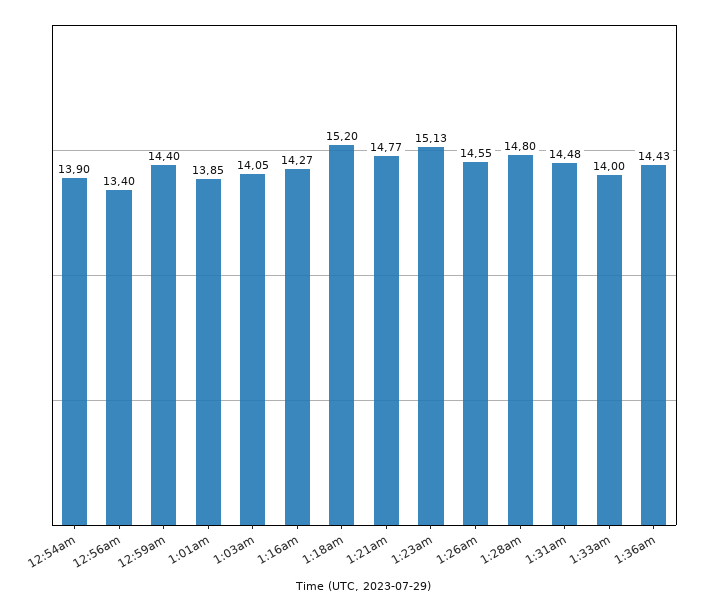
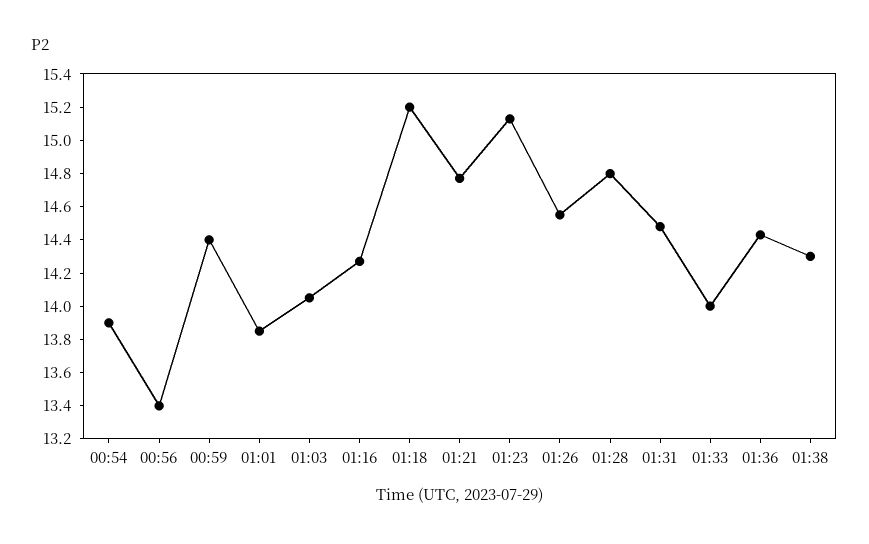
01:38: none -> 14.3

